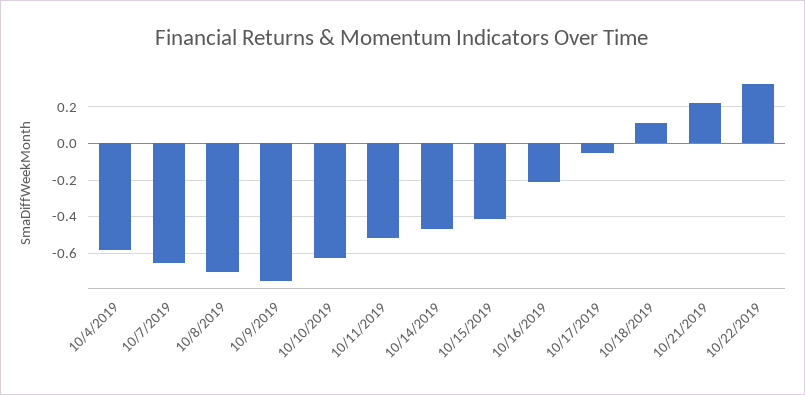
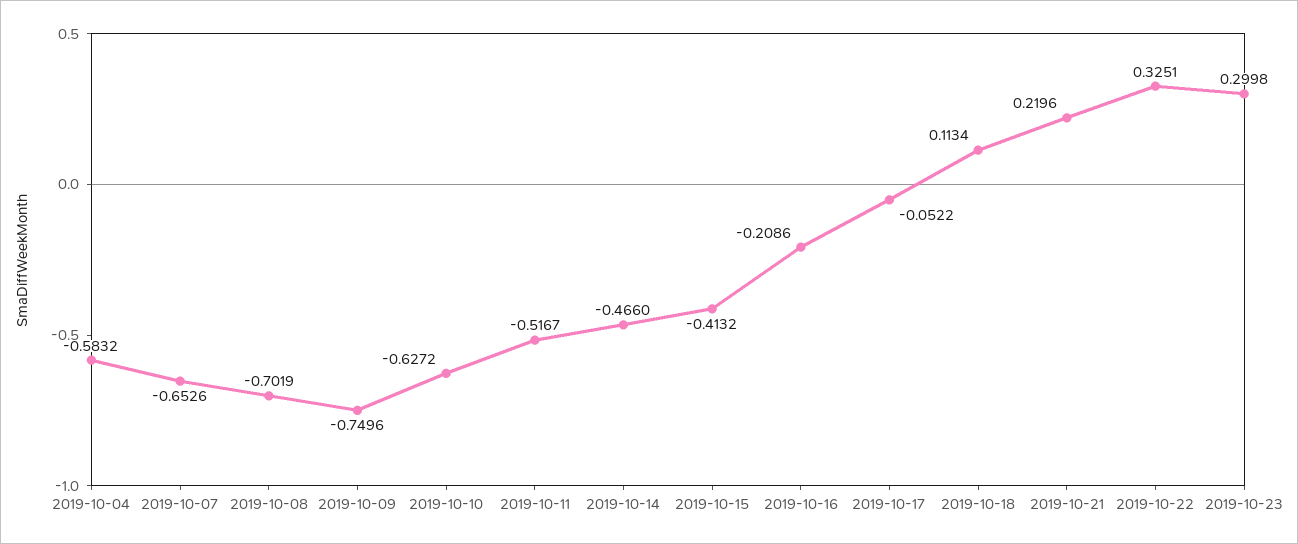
2019-10-23: none -> 0.2998

